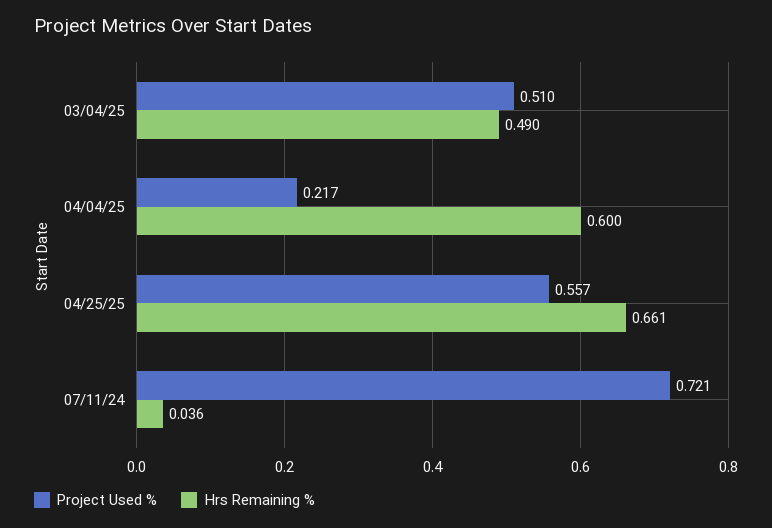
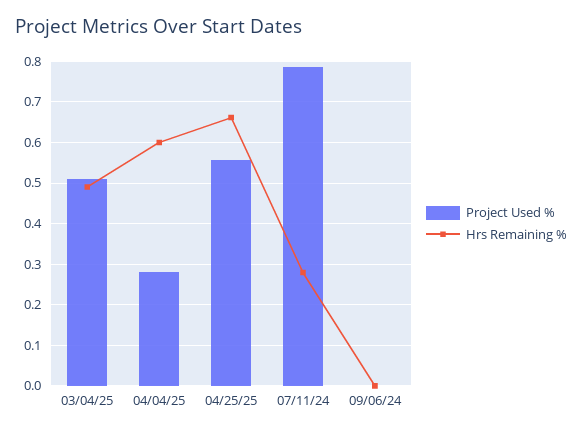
Project Used %, 04/04/25: 0.217 -> 0.28
Project Used %, 07/11/24: 0.721 -> 0.78
Hrs Remaining %, 07/11/24: 0.036 -> 0.28
Project Used %, 09/06/24: none -> 0
Hrs Remaining %, 09/06/24: none -> 0

